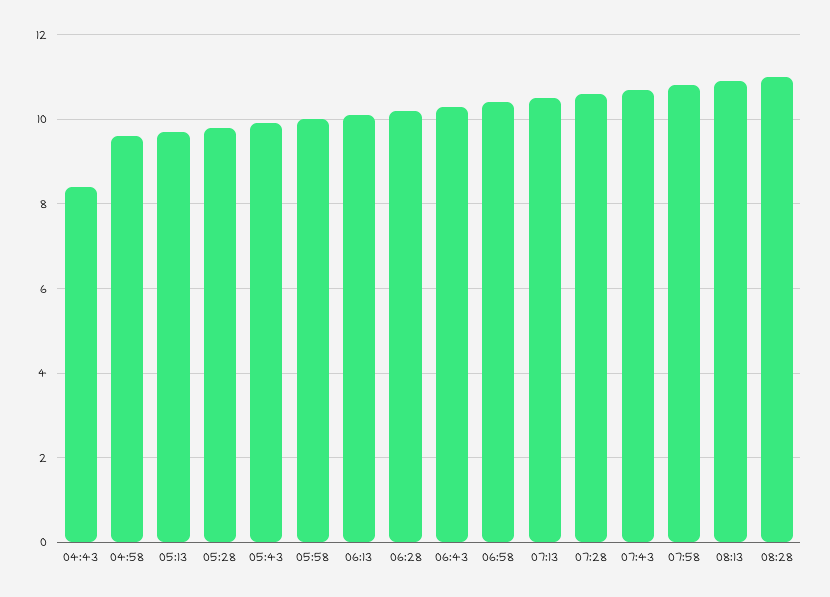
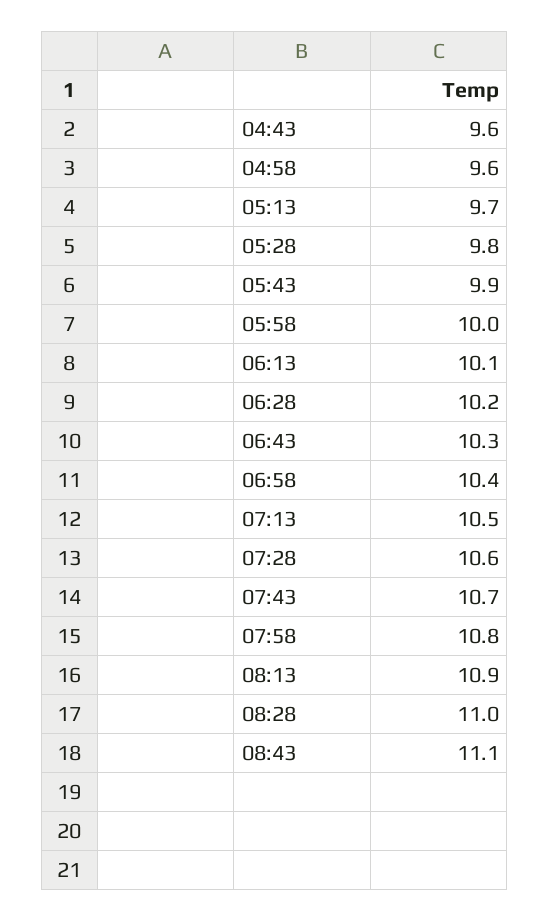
04:43: 8.5 -> 9.6
08:43: none -> 11.1

